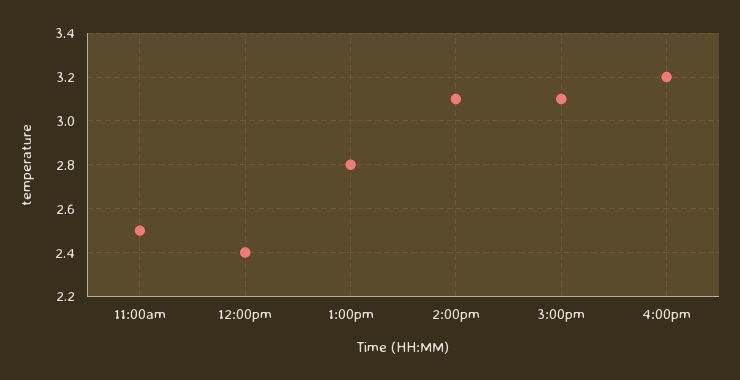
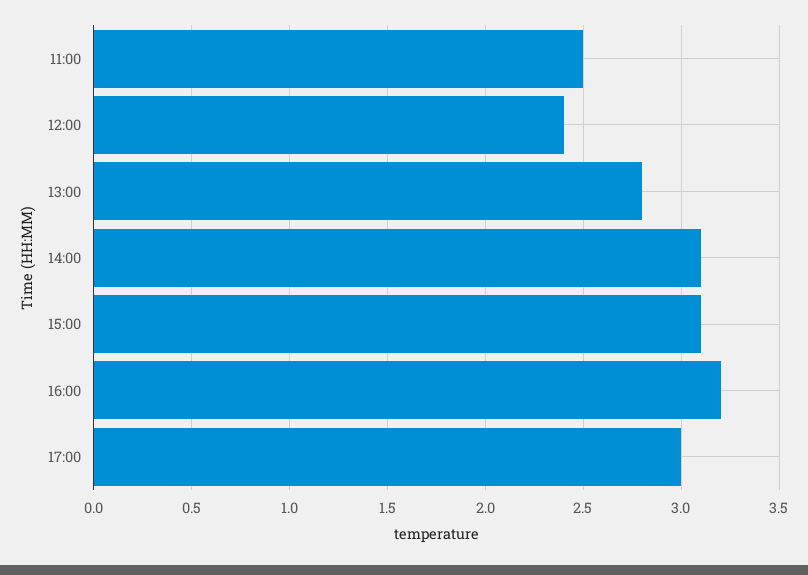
17:00: none -> 3

